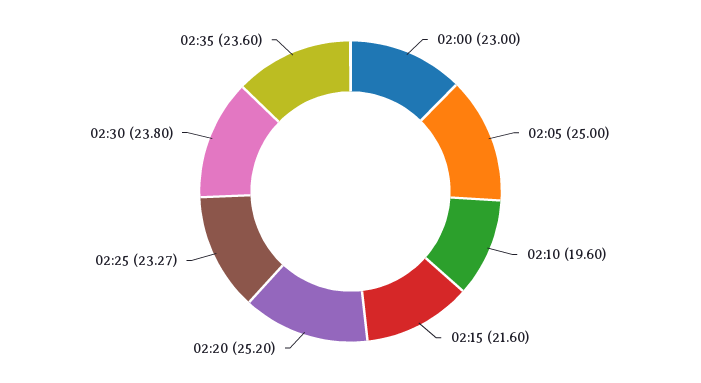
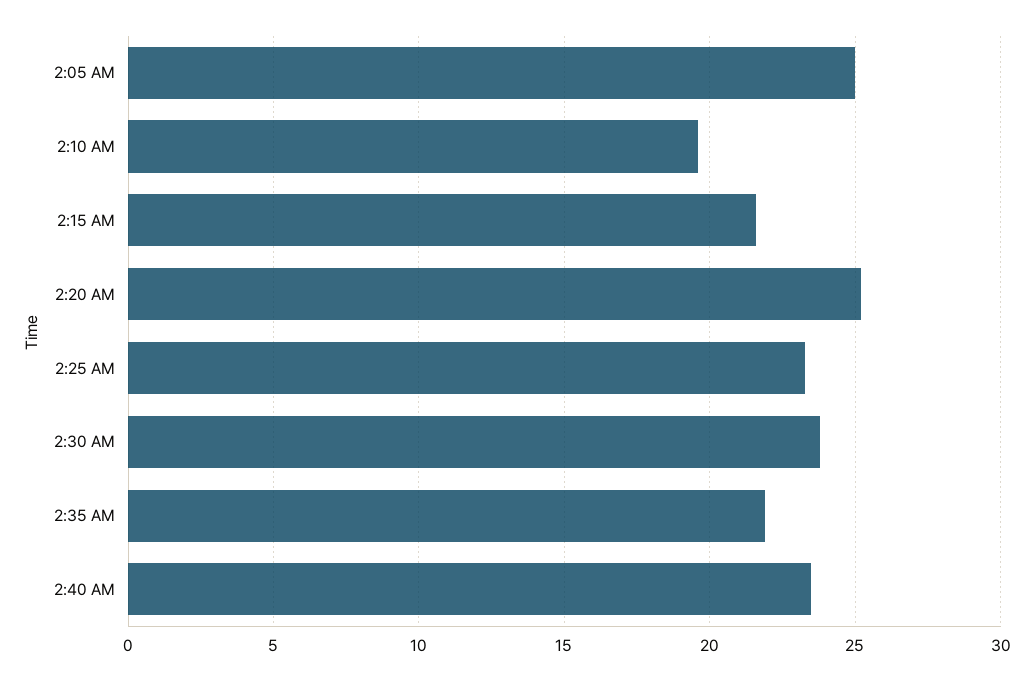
02:00: 23 -> none
02:35: 23.6 -> 22
2:40 AM: none -> 23.5

